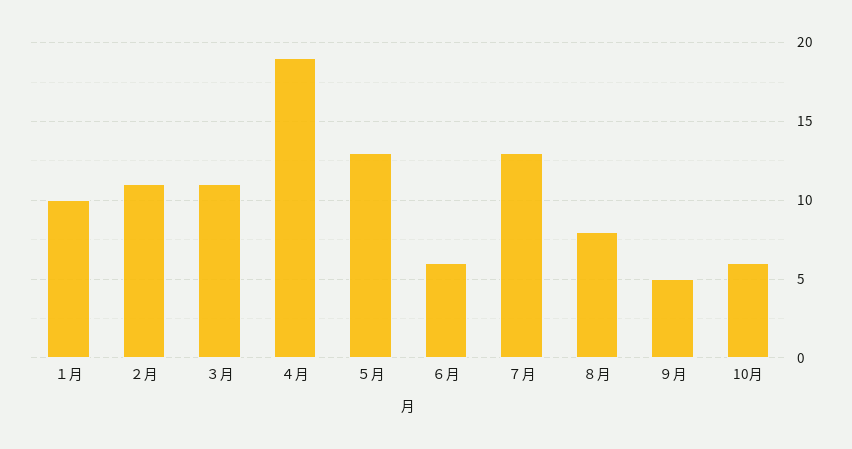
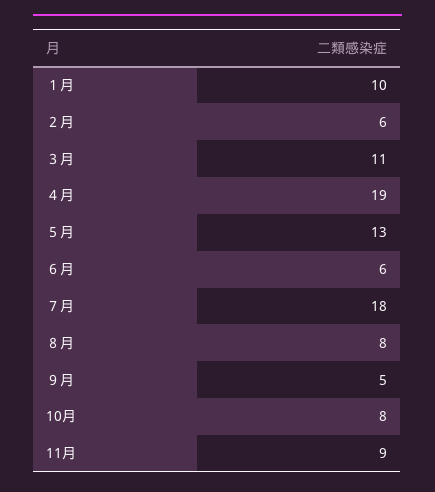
２月: 11 -> 6
７月: 13 -> 18
10月: 6 -> 8
11月: none -> 9

